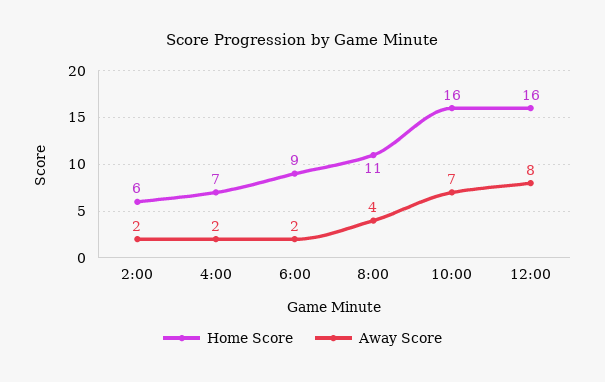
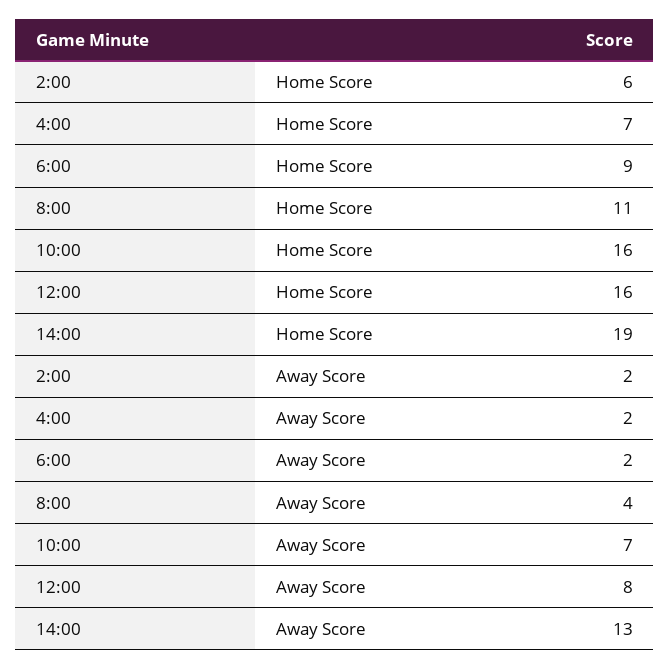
Home Score, 14:00: none -> 19
Away Score, 14:00: none -> 13

